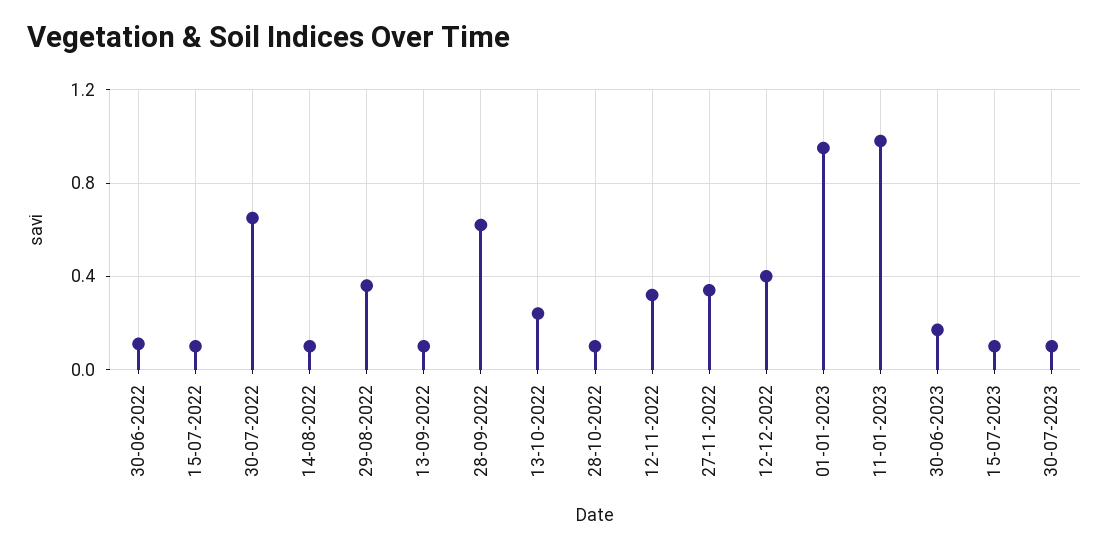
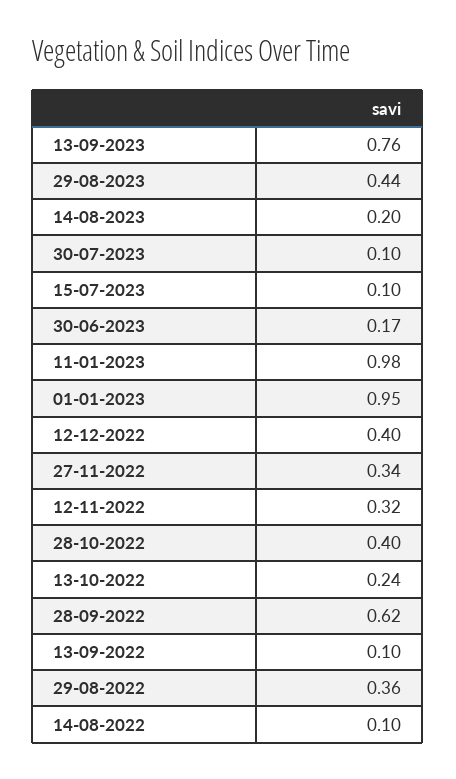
30-06-2022: 0.1 -> none
15-07-2022: 0.1 -> none
30-07-2022: 0.65 -> none
28-10-2022: 0.1 -> 0.4
13-09-2023: none -> 0.76
29-08-2023: none -> 0.44
14-08-2023: none -> 0.2

